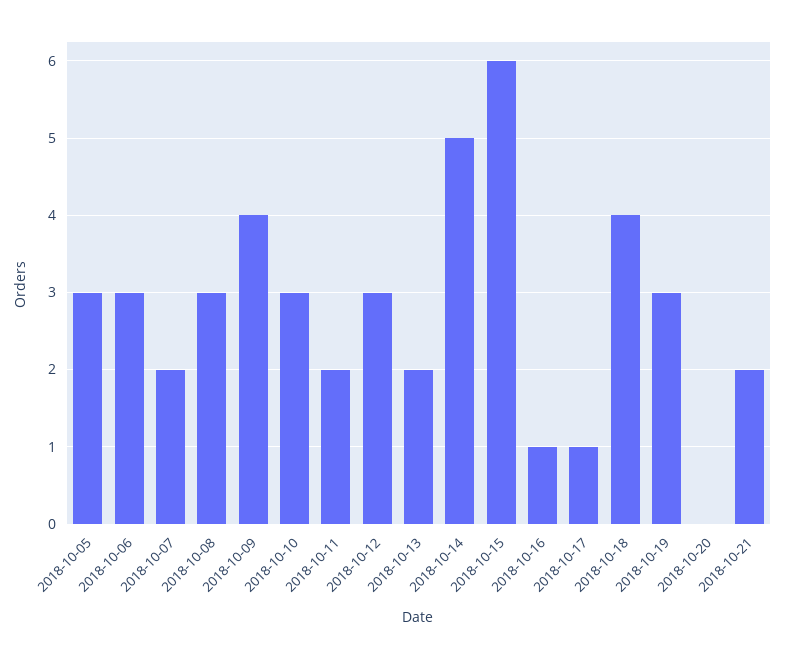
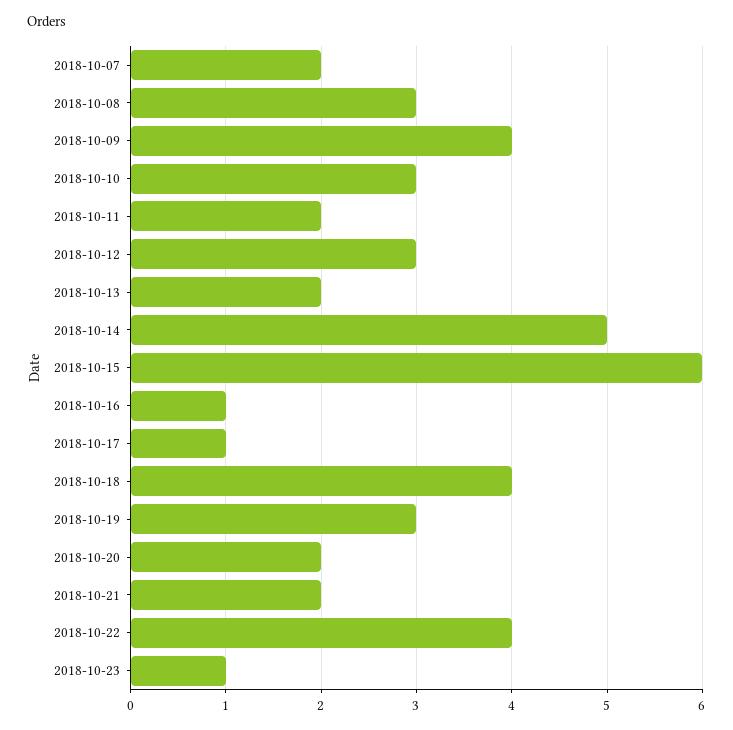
2018-10-05: 3 -> none
2018-10-06: 3 -> none
2018-10-20: 0 -> 2
2018-10-22: none -> 4
2018-10-23: none -> 1

